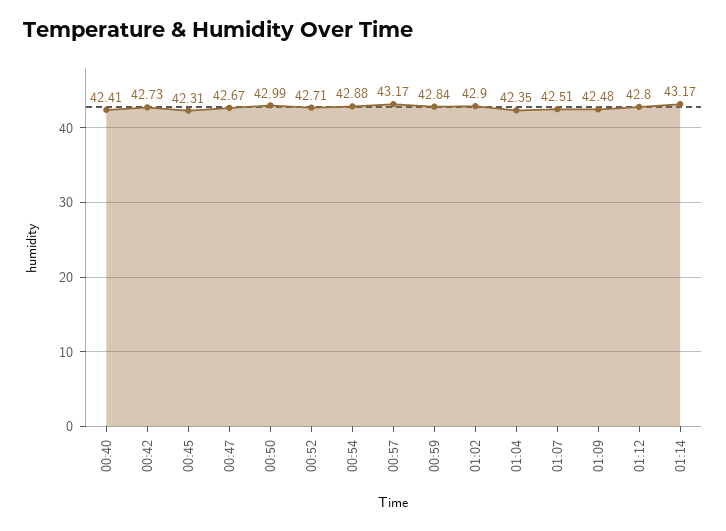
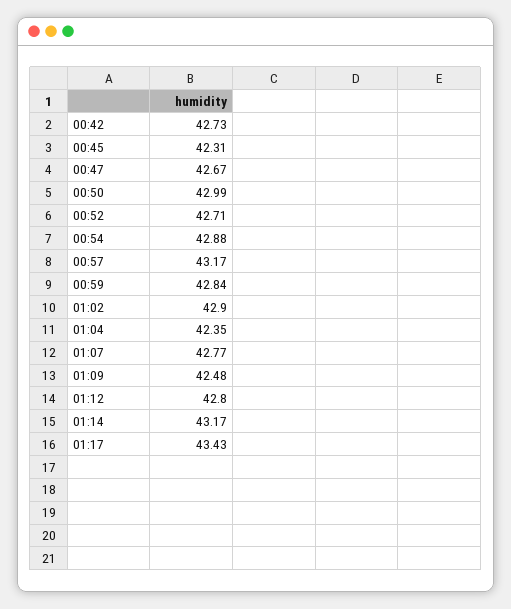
00:40: 42.41 -> none
01:07: 42.51 -> 42.77
01:17: none -> 43.43

